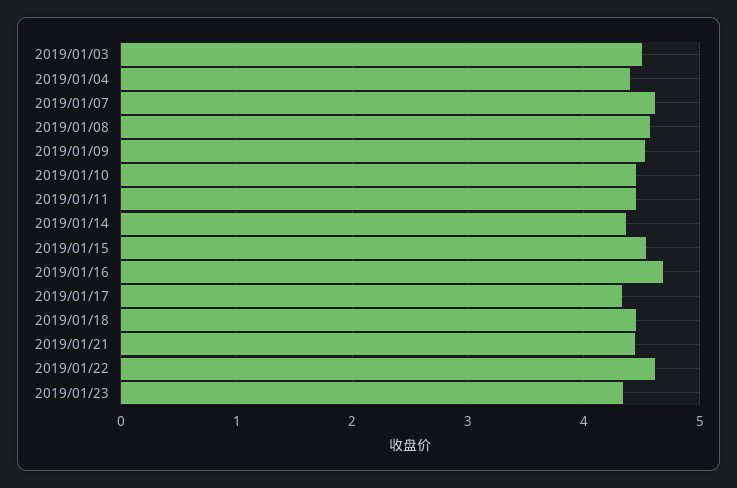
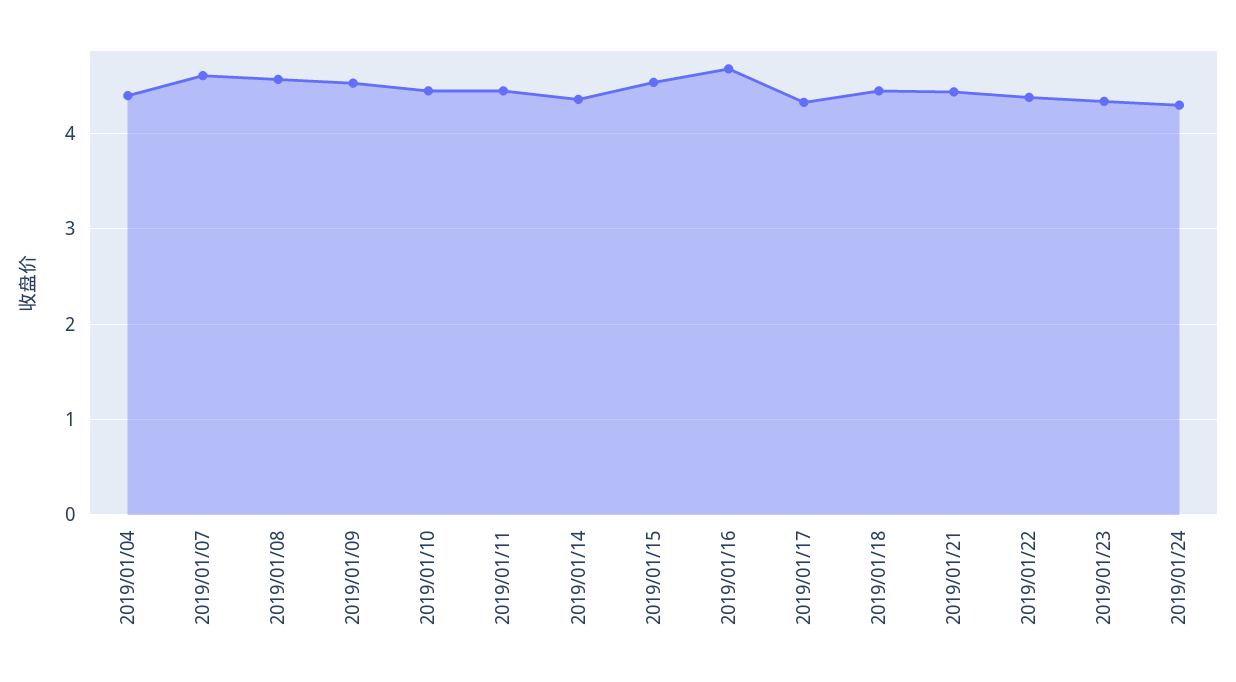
2019/01/03: 4.5 -> none
2019/01/22: 4.6 -> 4.4
2019/01/24: none -> 4.3

